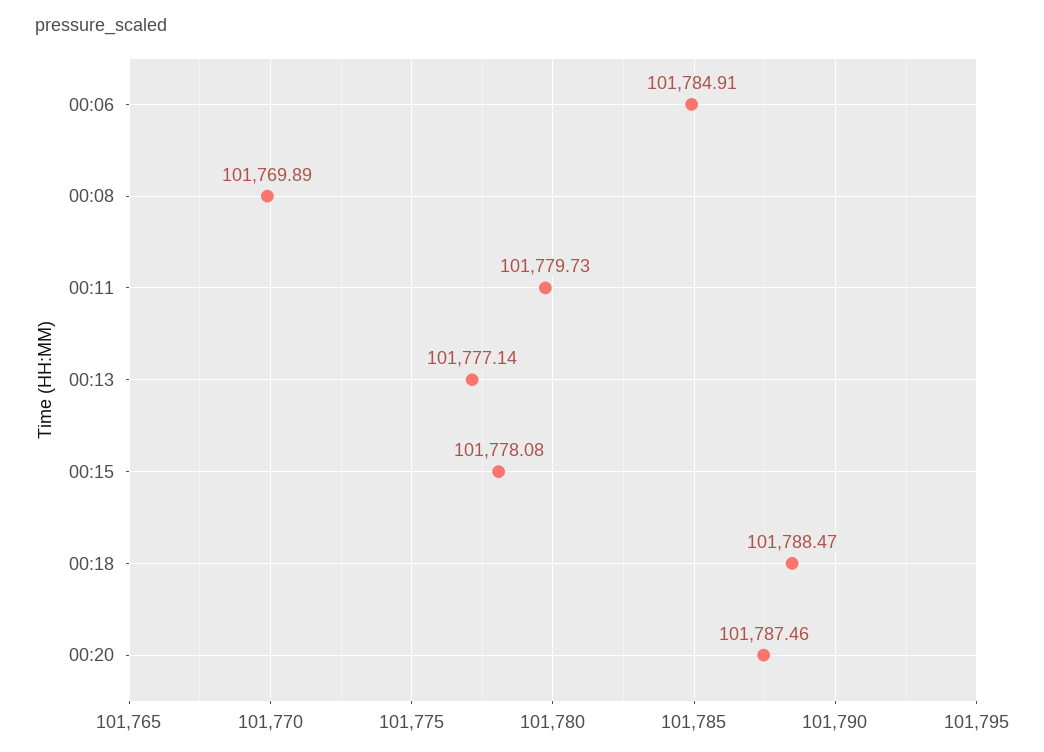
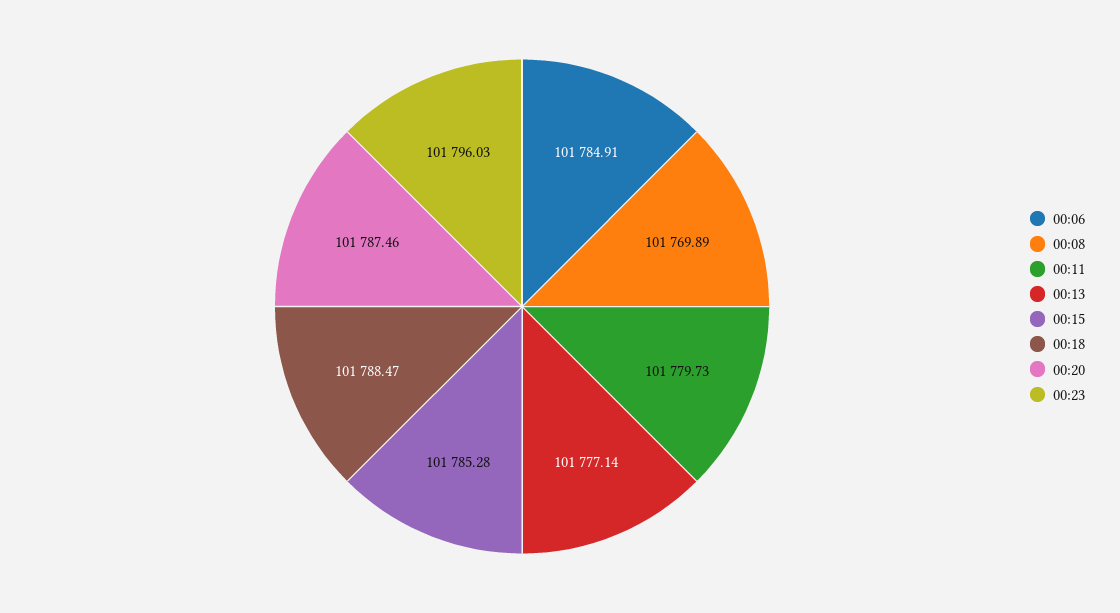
00:15: 101778.08 -> 101785.28
00:23: none -> 101796.03

